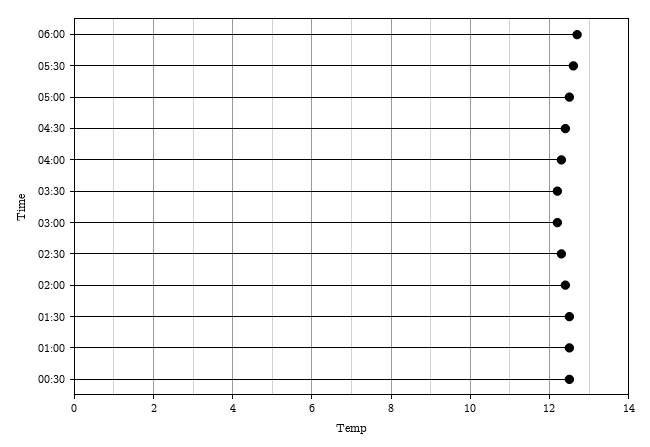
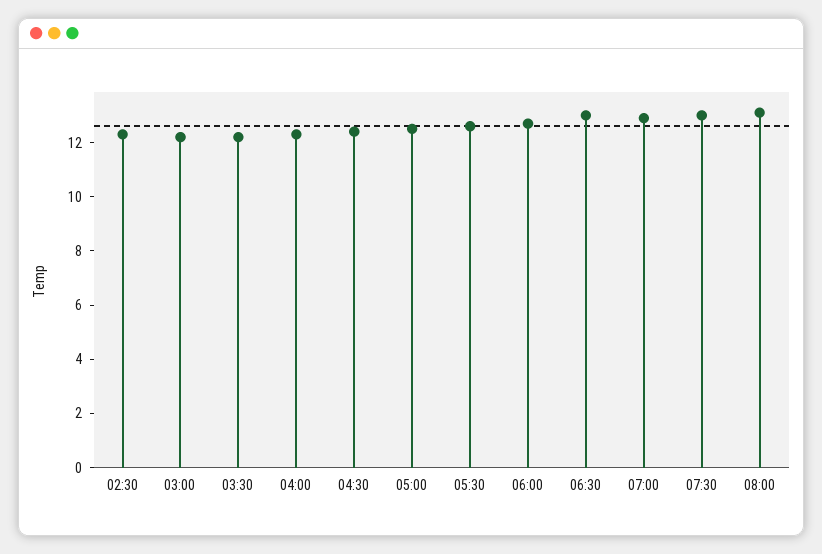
02:00: 12.5 -> none
01:30: 12.5 -> none
01:00: 12.5 -> none
00:30: 12.5 -> none
06:30: none -> 13
07:00: none -> 13
07:30: none -> 13
08:00: none -> 13

